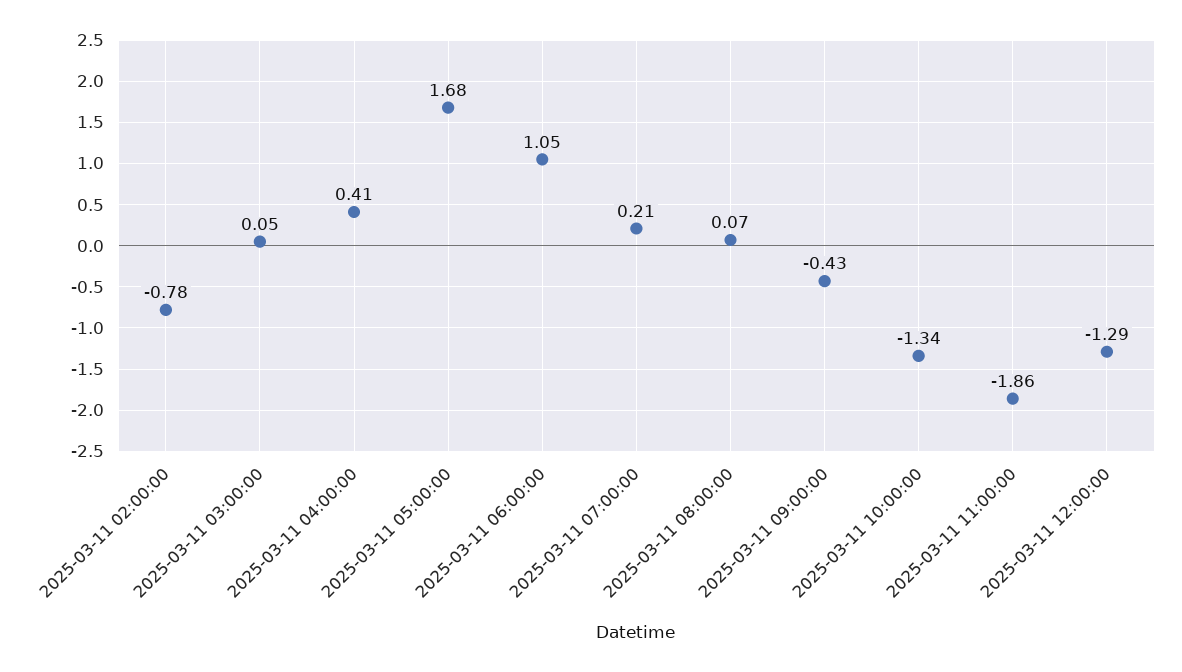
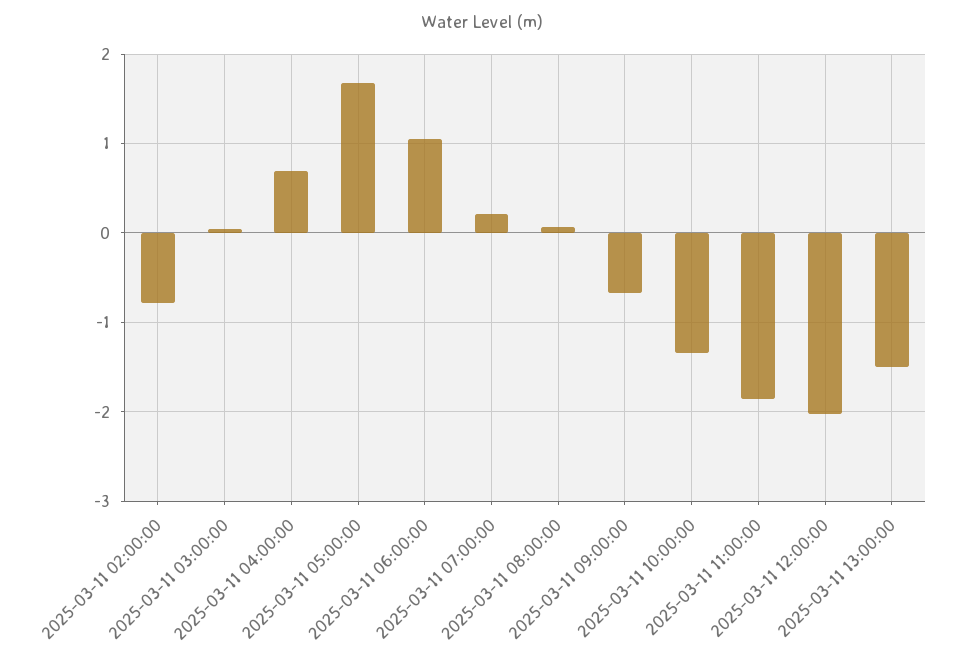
2025-03-11 04:00:00: 0.41 -> 0.7
2025-03-11 09:00:00: -0.43 -> -0.7
2025-03-11 12:00:00: -1.29 -> -2
2025-03-11 13:00:00: none -> -1.5

